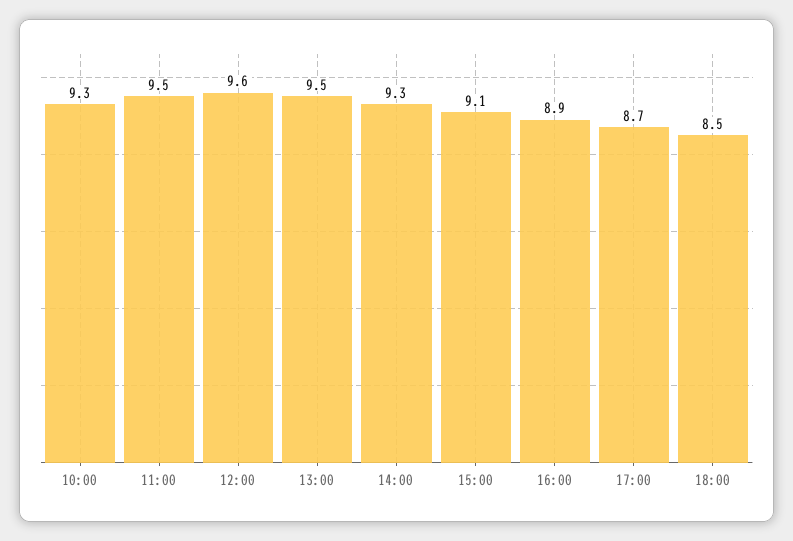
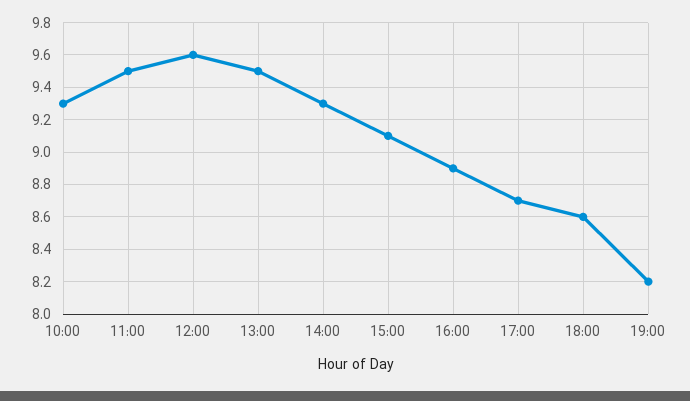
18:00: 8.5 -> 8.6
19:00: none -> 8.2

